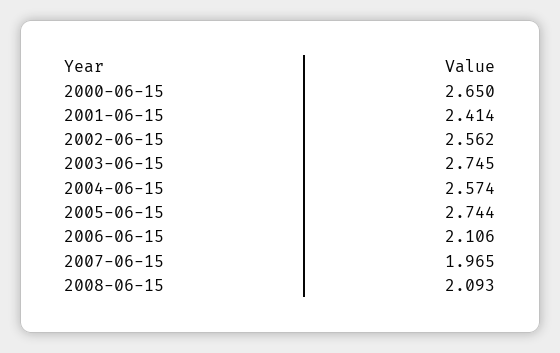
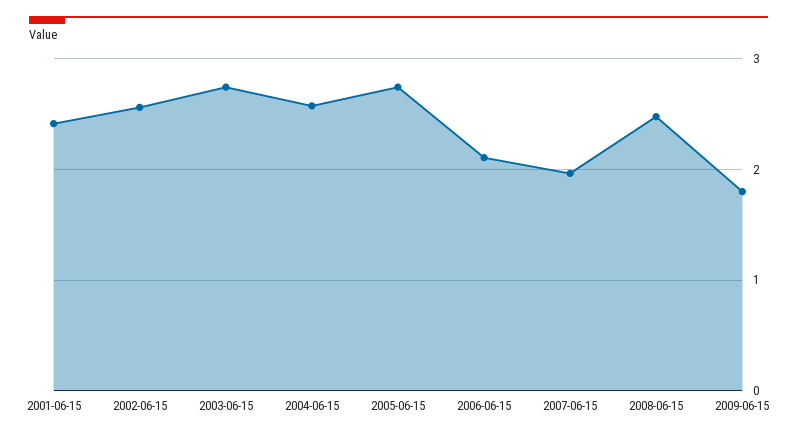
2000-06-15: 2.65 -> none
2008-06-15: 2.093 -> 2.5
2009-06-15: none -> 1.8

